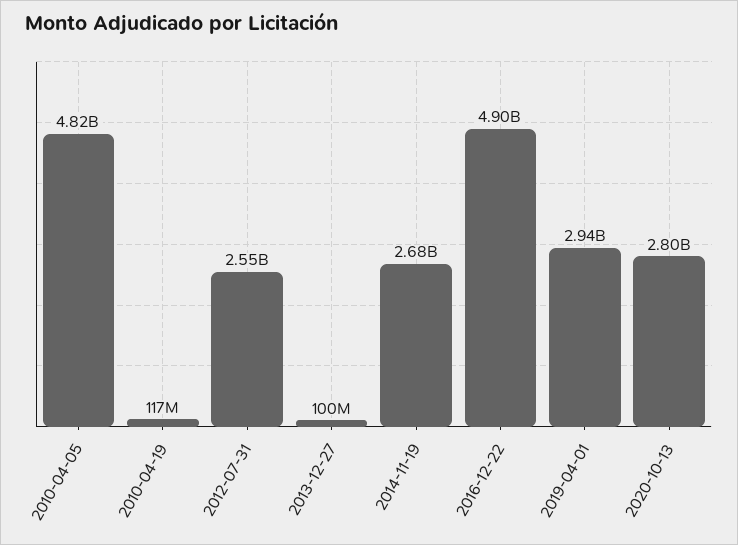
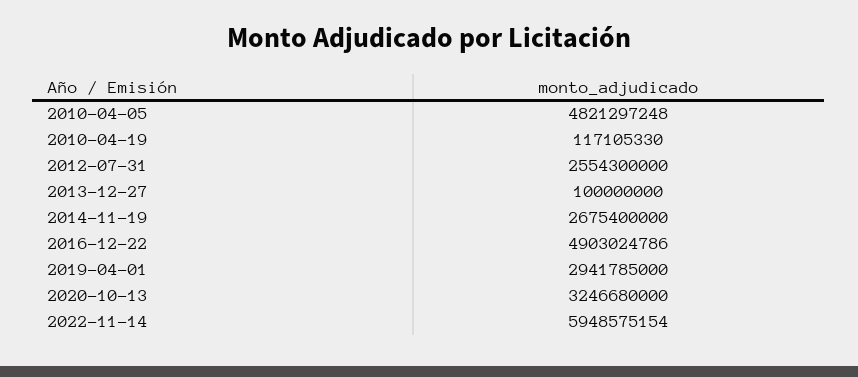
2020-10-13: 2800000000 -> 3246680000
2022-11-14: none -> 5948575154

